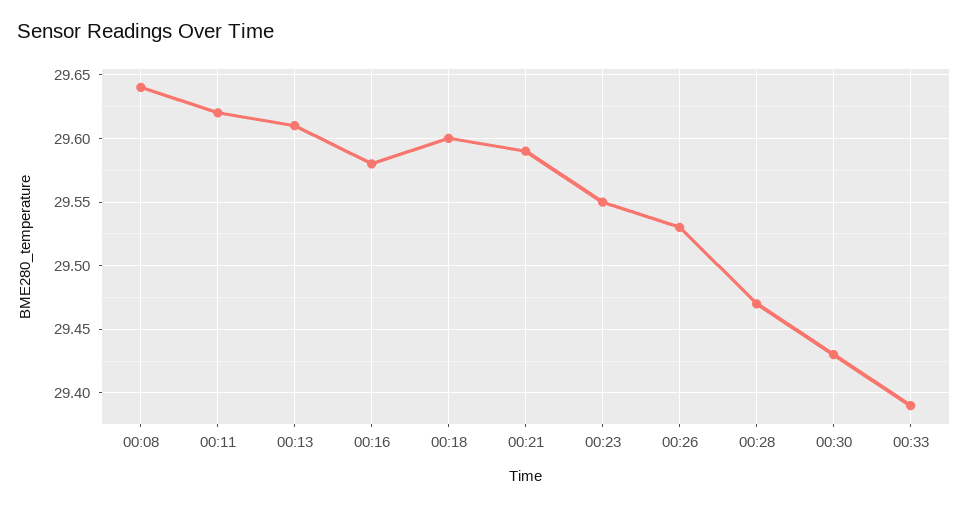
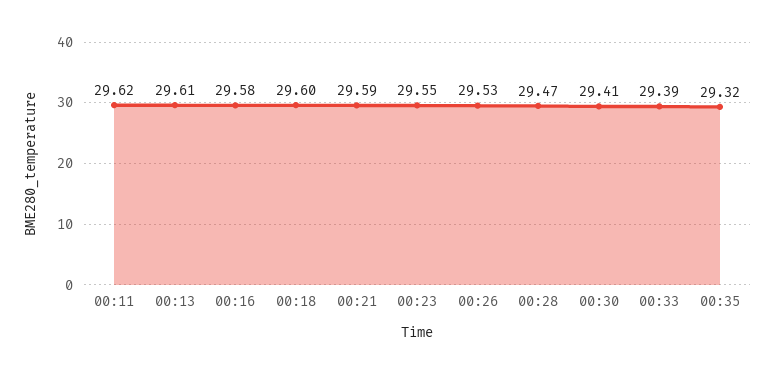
00:08: 29.64 -> none
00:30: 29.43 -> 29.41
00:35: none -> 29.32

